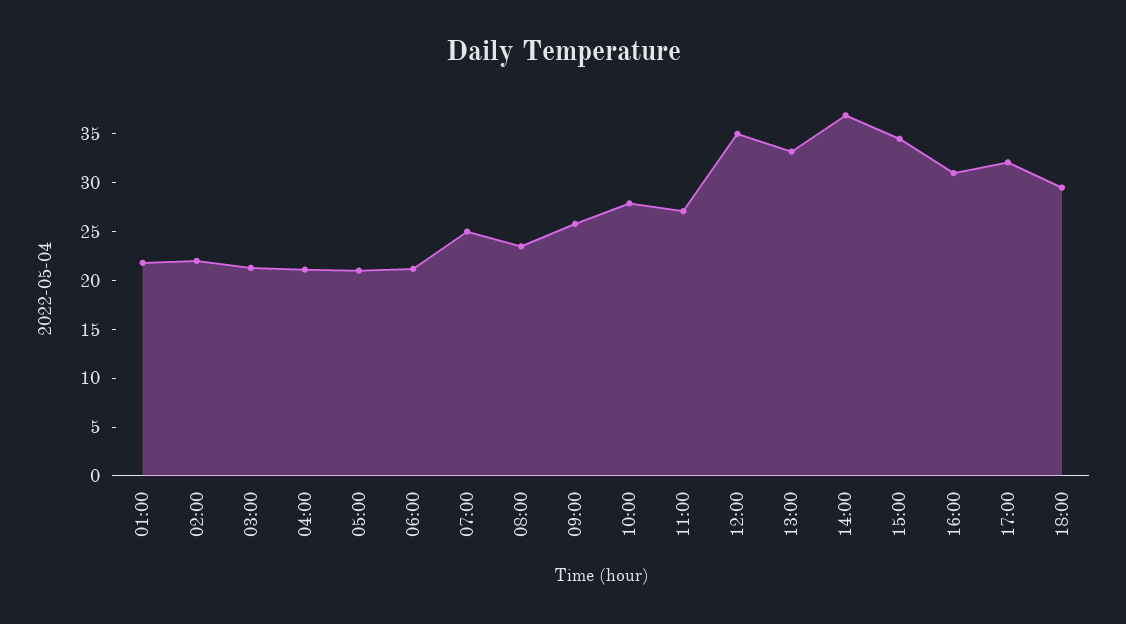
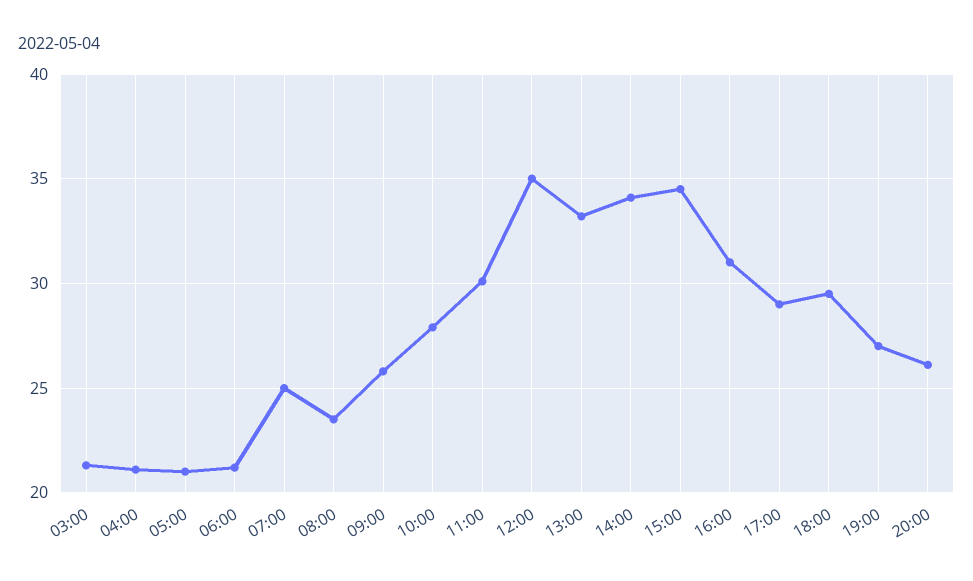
01:00: 22 -> none
02:00: 22 -> none
11:00: 27 -> 30
14:00: 37 -> 34
17:00: 32 -> 29
19:00: none -> 27
20:00: none -> 26

